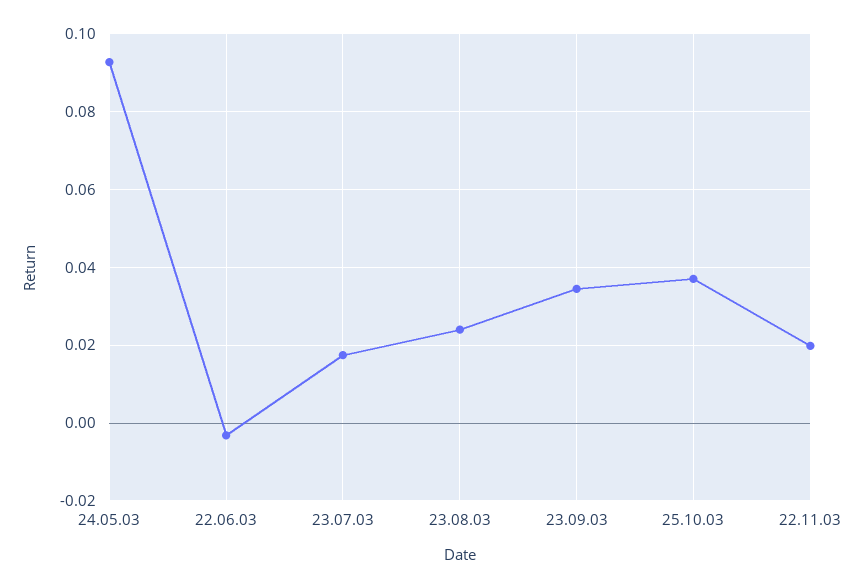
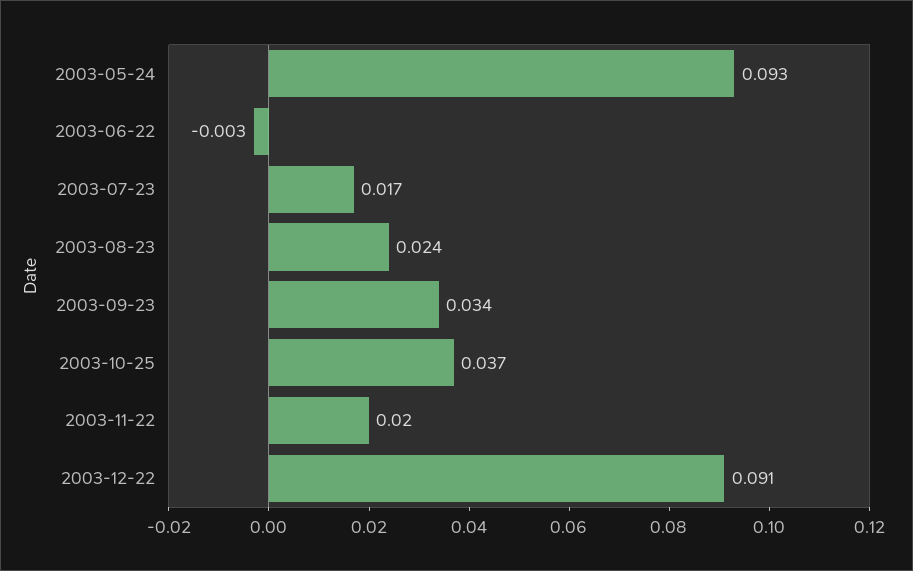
2003-12-22: none -> 0.091

